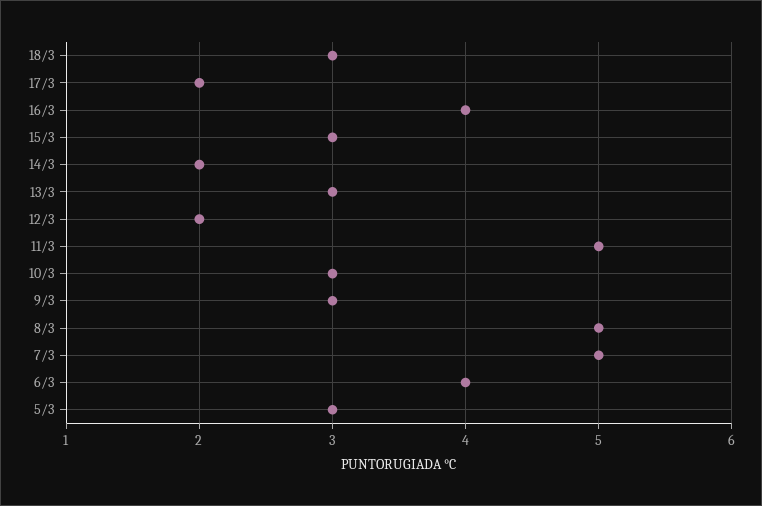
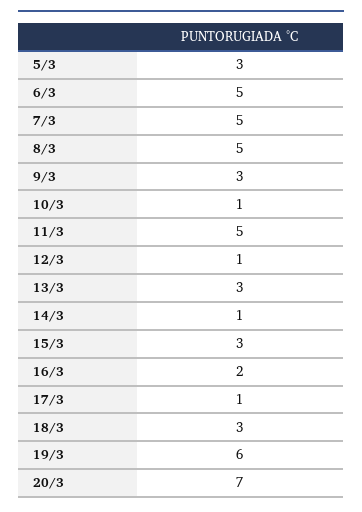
17/3: 2 -> 1
16/3: 4 -> 2
14/3: 2 -> 1
12/3: 2 -> 1
10/3: 3 -> 1
6/3: 4 -> 5
19/3: none -> 6
20/3: none -> 7

